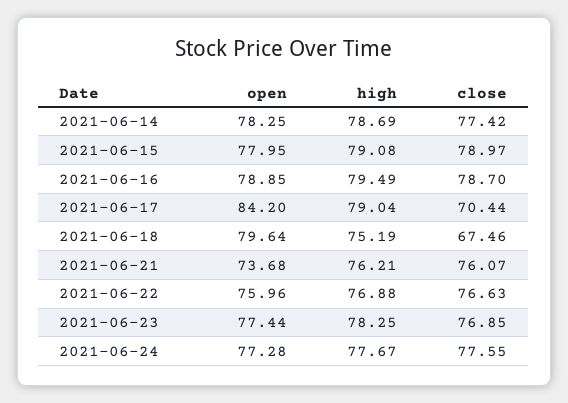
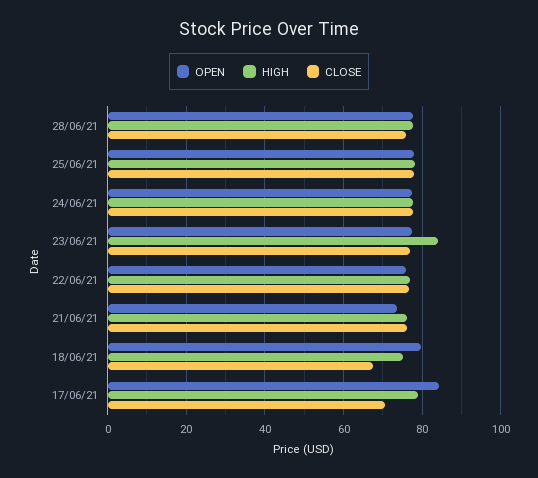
open, 2021-06-14: 78.25 -> none
high, 2021-06-14: 78.69 -> none
close, 2021-06-14: 77.42 -> none
open, 2021-06-15: 77.95 -> none
high, 2021-06-15: 79.08 -> none
close, 2021-06-15: 78.97 -> none
open, 2021-06-16: 78.85 -> none
high, 2021-06-16: 79.49 -> none
close, 2021-06-16: 78.7 -> none
high, 2021-06-23: 78.25 -> 84
open, 28/06/21: none -> 78
high, 28/06/21: none -> 78
close, 28/06/21: none -> 76
open, 25/06/21: none -> 78
high, 25/06/21: none -> 78
close, 25/06/21: none -> 78

